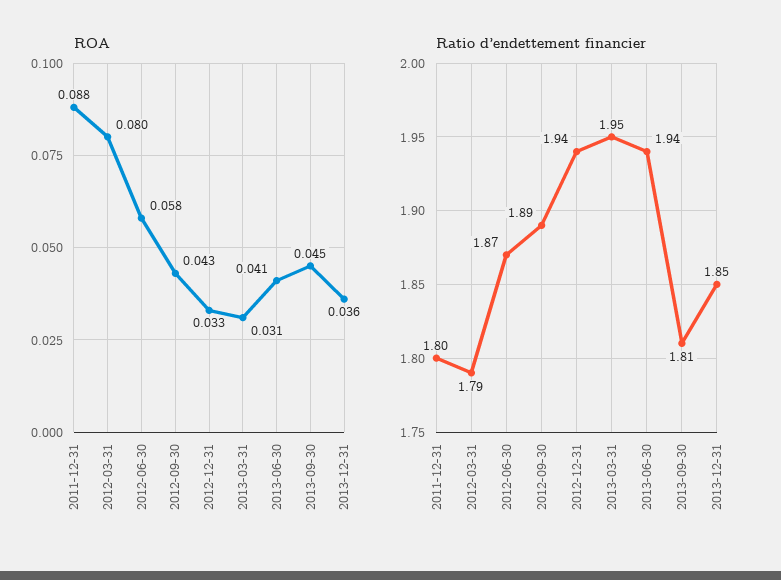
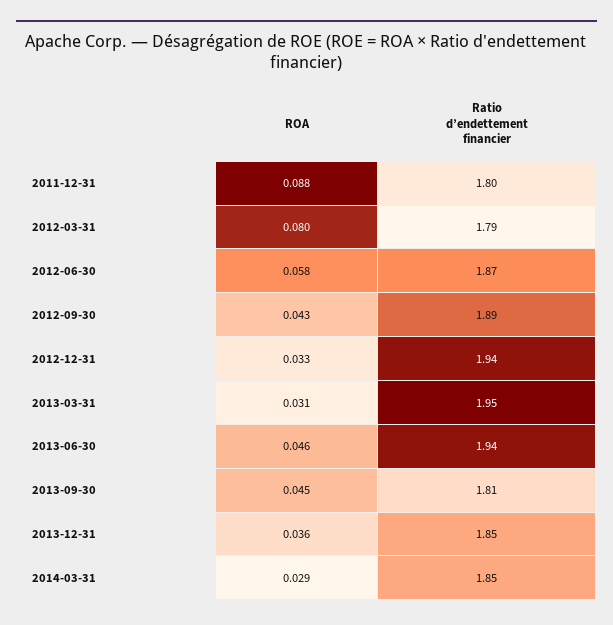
ROA, 2013-06-30: 0.041 -> 0.046
ROA, 2014-03-31: none -> 0.029
Ratio d’endettement financier, 2014-03-31: none -> 1.85

